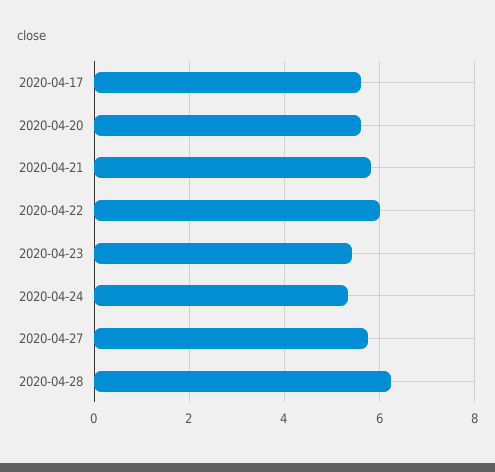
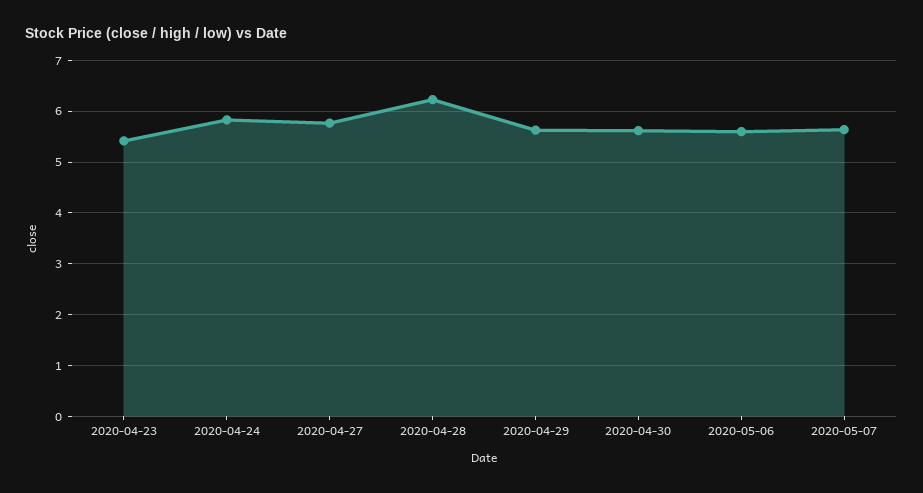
2020-04-17: 5.6 -> none
2020-04-20: 5.6 -> none
2020-04-21: 5.8 -> none
2020-04-22: 6 -> none
2020-04-24: 5.4 -> 5.8
2020-04-29: none -> 5.6
2020-04-30: none -> 5.6
2020-05-06: none -> 5.6
2020-05-07: none -> 5.6

